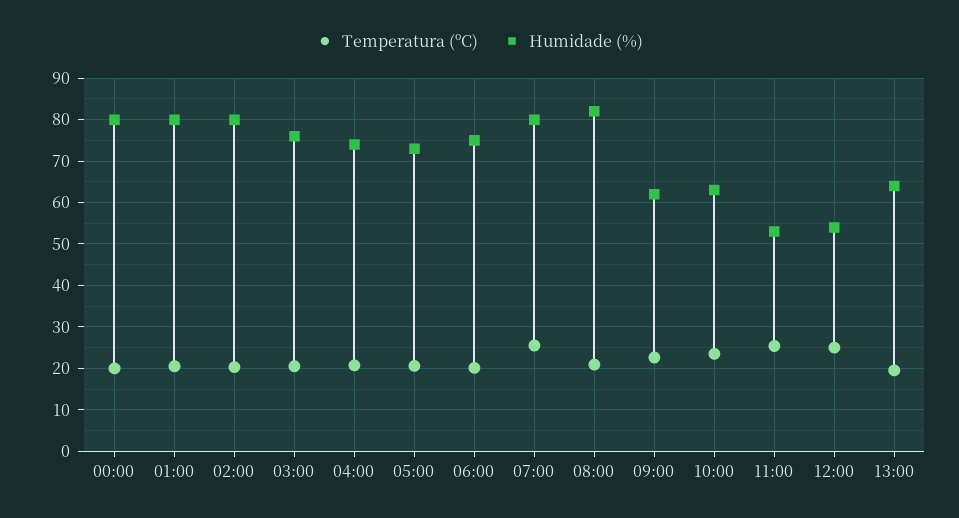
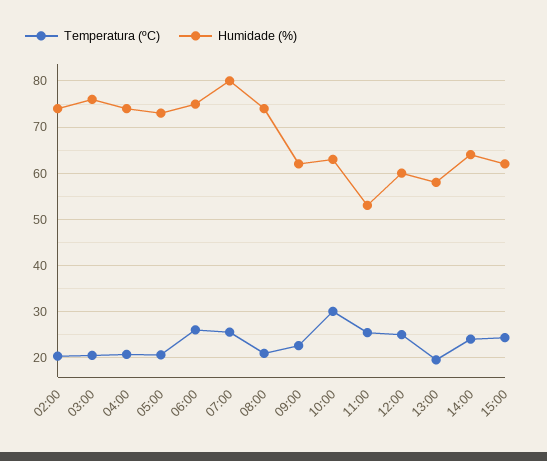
Temperatura (ºC), 00:00: 20 -> none
Humidade (%), 00:00: 80 -> none
Temperatura (ºC), 01:00: 20 -> none
Humidade (%), 01:00: 80 -> none
Humidade (%), 02:00: 80 -> 74
Temperatura (ºC), 06:00: 20 -> 26
Humidade (%), 08:00: 82 -> 74
Temperatura (ºC), 10:00: 24 -> 30
Humidade (%), 12:00: 54 -> 60
Humidade (%), 13:00: 64 -> 58
Temperatura (ºC), 14:00: none -> 24
Humidade (%), 14:00: none -> 64
Temperatura (ºC), 15:00: none -> 24
Humidade (%), 15:00: none -> 62

